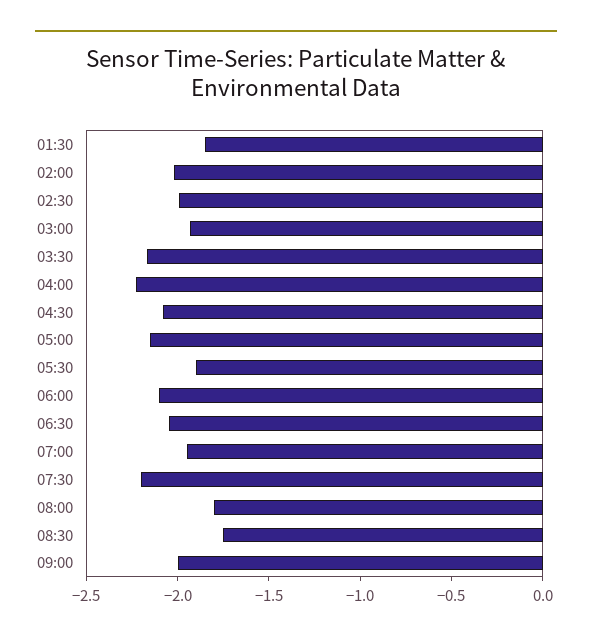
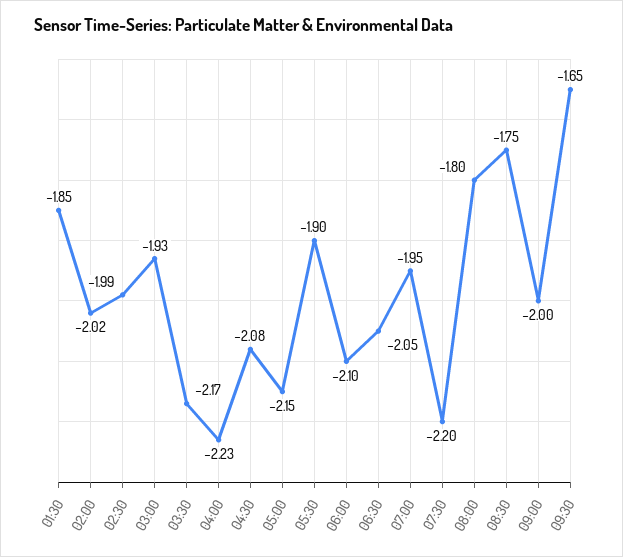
09:30: none -> -1.65

